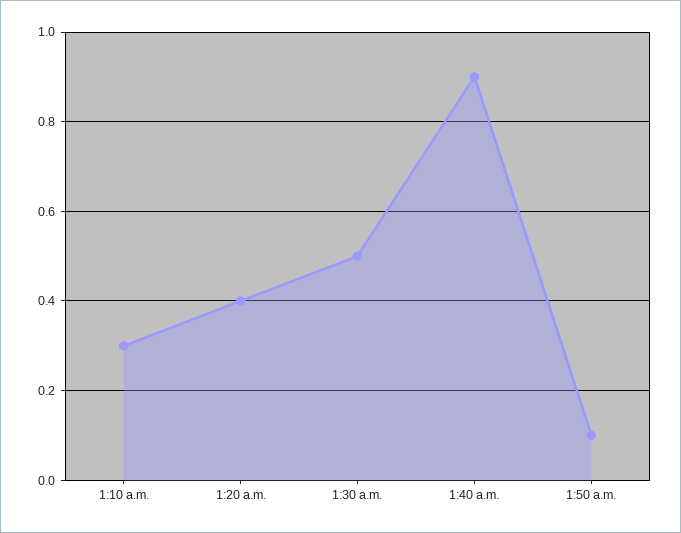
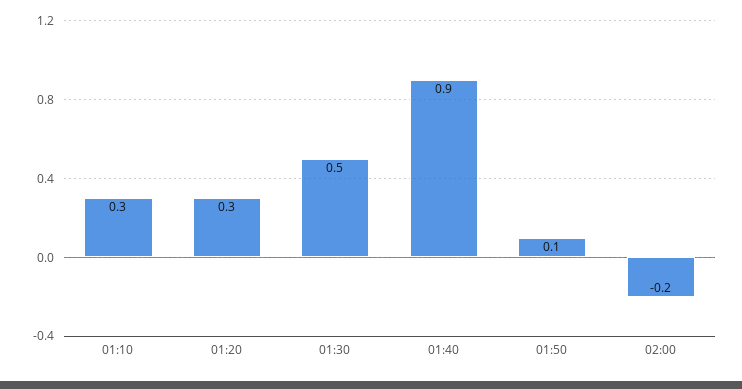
1:20 a.m.: 0.4 -> 0.3
02:00: none -> -0.2

